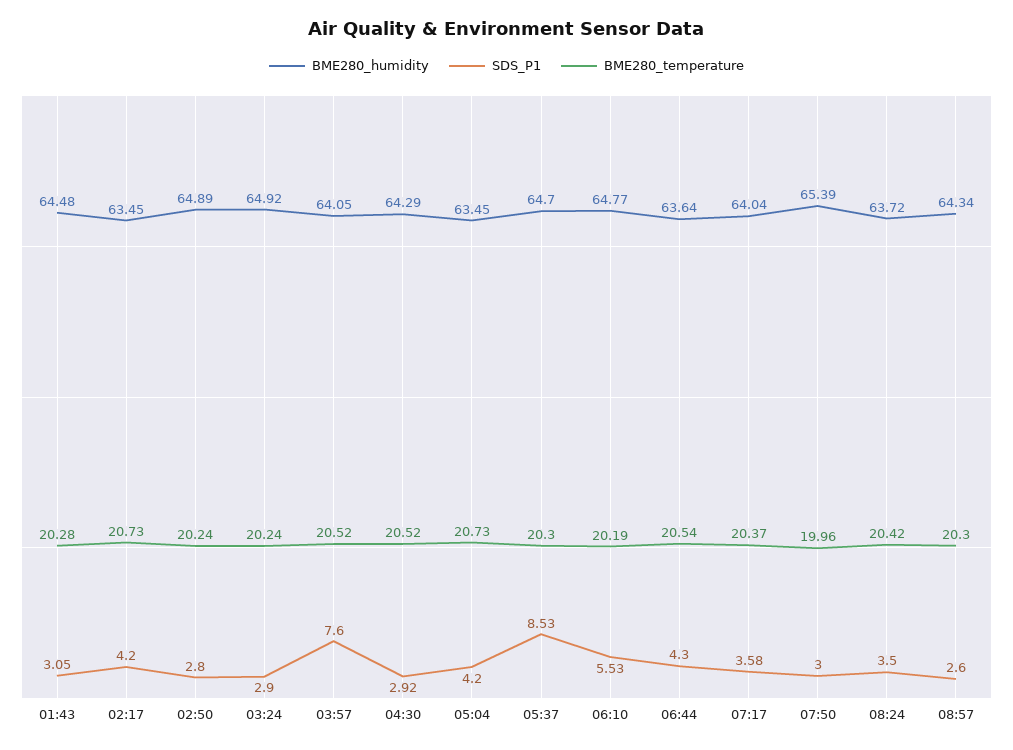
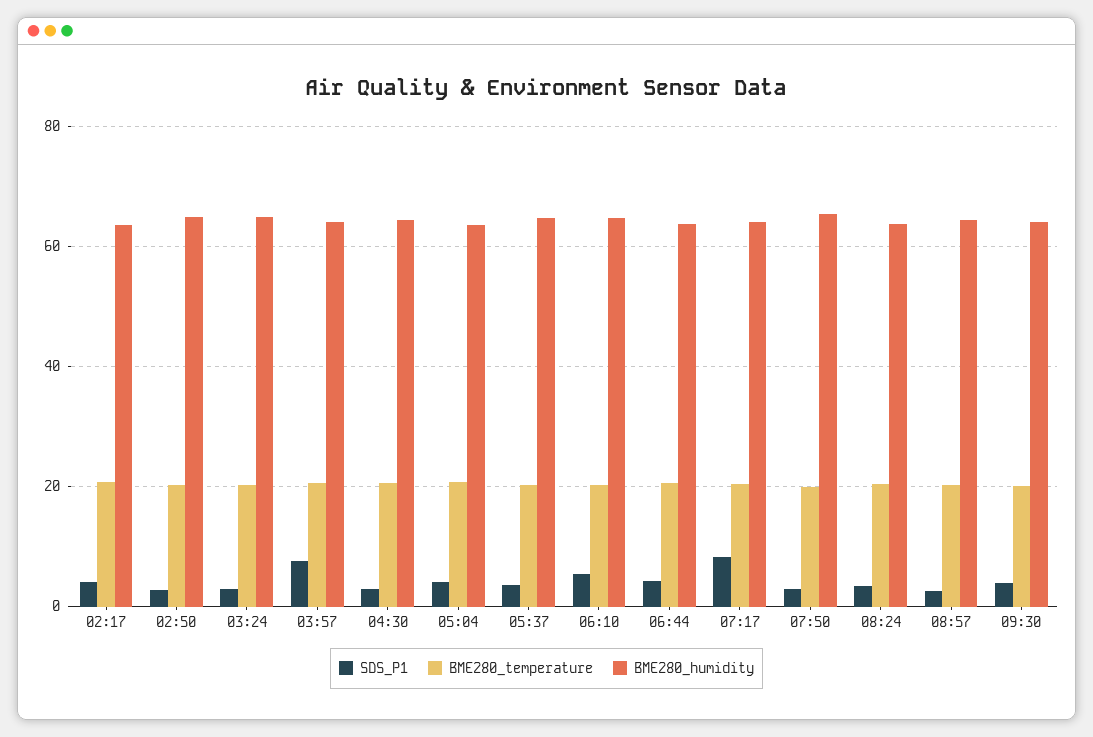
BME280_humidity, 01:43: 64.48 -> none
SDS_P1, 01:43: 3.05 -> none
BME280_temperature, 01:43: 20.28 -> none
SDS_P1, 05:37: 8.53 -> 4
SDS_P1, 07:17: 3.58 -> 8
SDS_P1, 09:30: none -> 4
BME280_temperature, 09:30: none -> 20
BME280_humidity, 09:30: none -> 64

